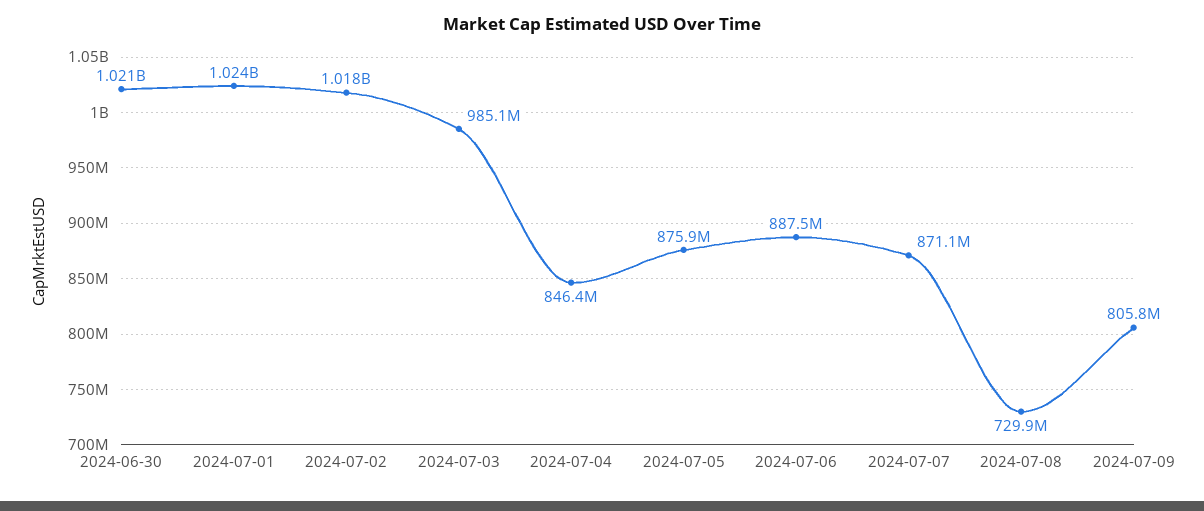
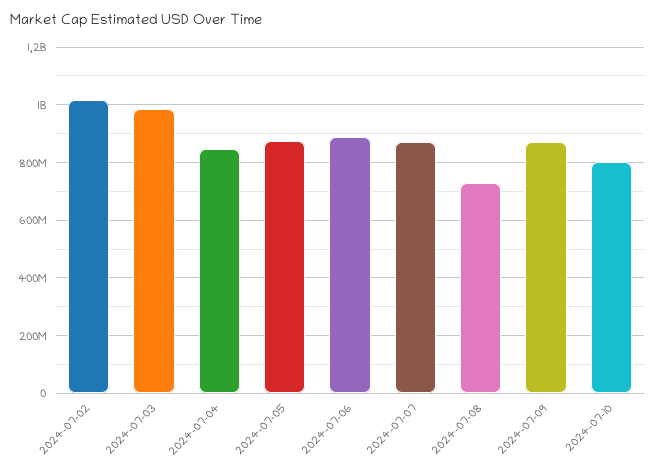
2024-06-30: 1021000000 -> none
2024-07-01: 1024000000 -> none
2024-07-09: 805800000 -> 875000000
2024-07-10: none -> 800000000

